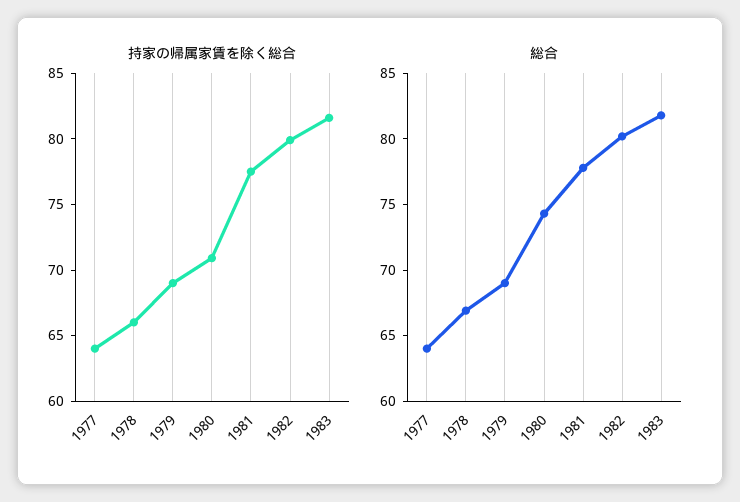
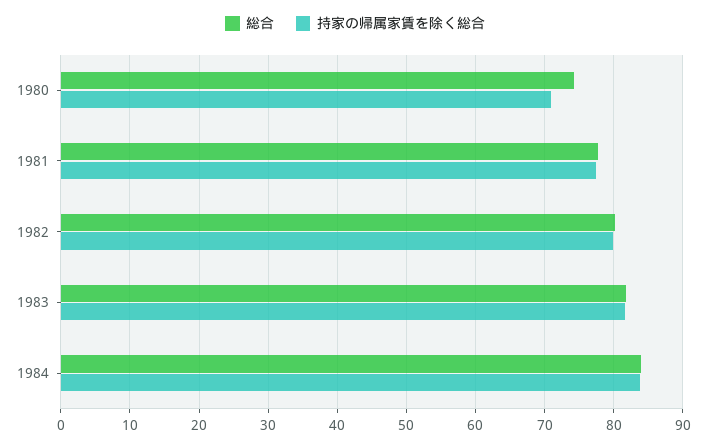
持家の帰属家賃を除く総合, 1977: 64 -> none
持家の帰属家賃を除く総合, 1978: 66 -> none
持家の帰属家賃を除く総合, 1979: 69 -> none
総合, 1977: 64 -> none
総合, 1978: 67 -> none
総合, 1979: 69 -> none
総合, 1984: none -> 84
持家の帰属家賃を除く総合, 1984: none -> 84

